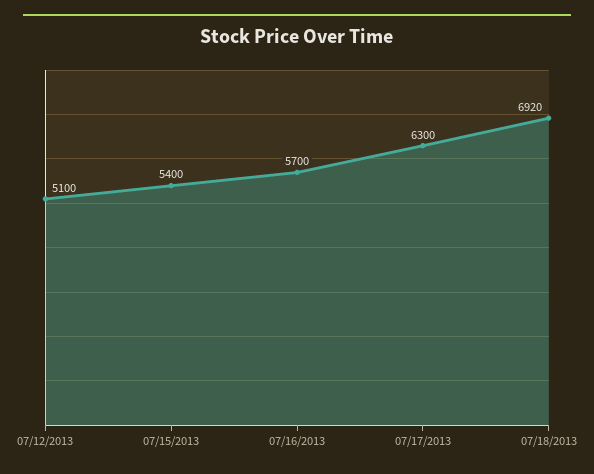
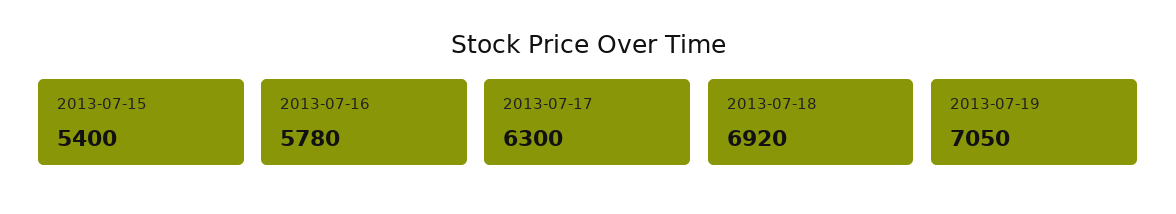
07/12/2013: 5100 -> none
07/16/2013: 5700 -> 5780
2013-07-19: none -> 7050

